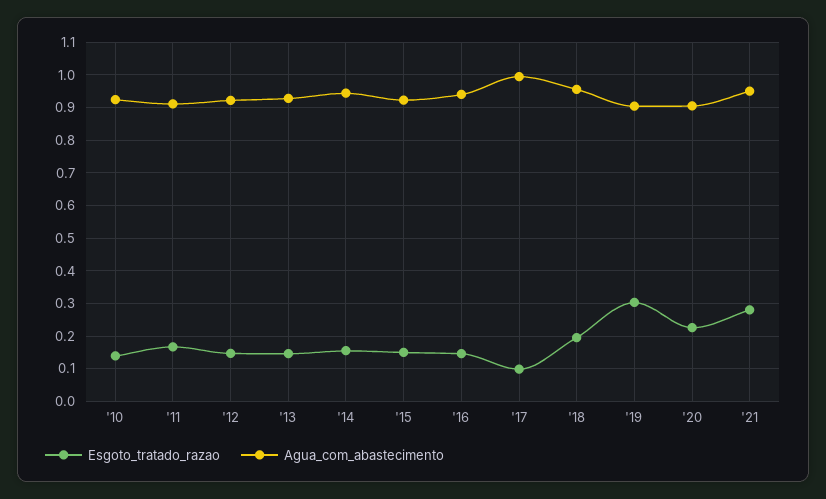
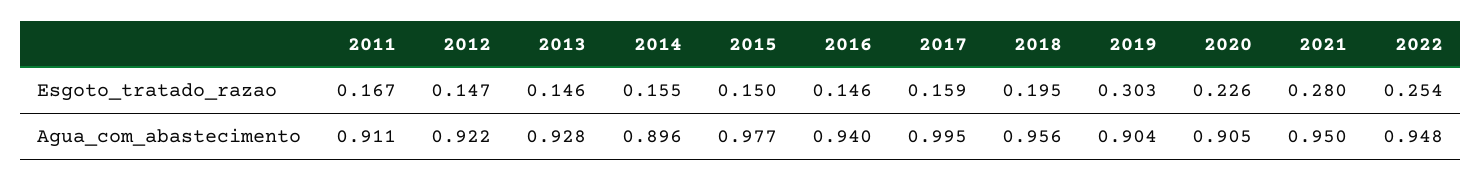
Esgoto_tratado_razao, '10: 0.14 -> none
Agua_com_abastecimento, '10: 0.92 -> none
Agua_com_abastecimento, '14: 0.94 -> 0.896
Agua_com_abastecimento, '15: 0.92 -> 0.977
Esgoto_tratado_razao, '17: 0.1 -> 0.159
Esgoto_tratado_razao, 2022: none -> 0.254
Agua_com_abastecimento, 2022: none -> 0.948

